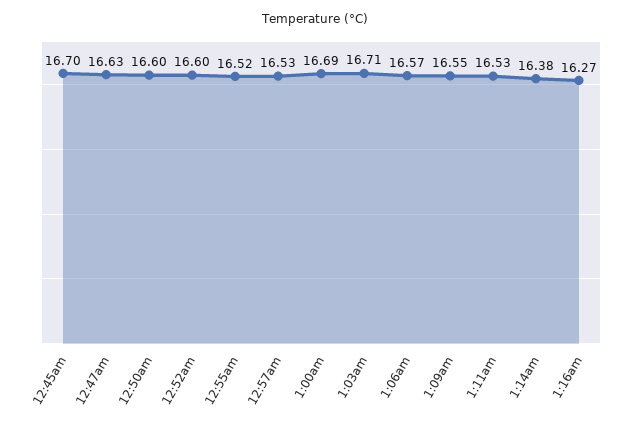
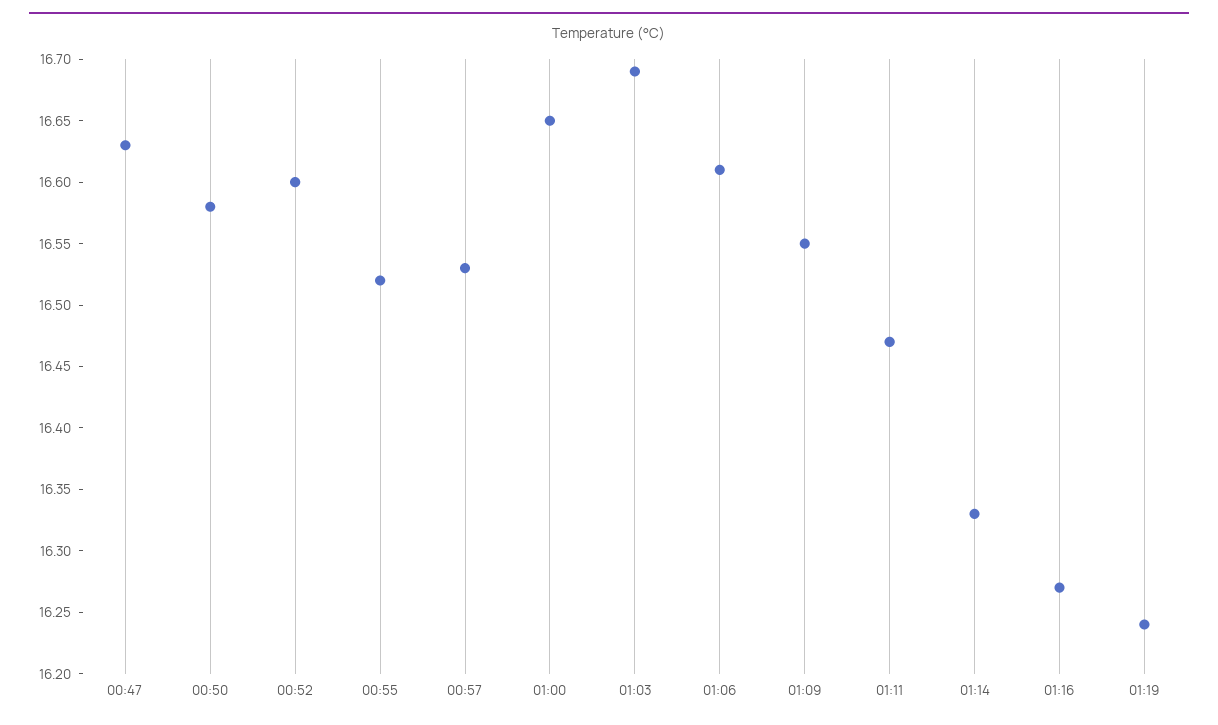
12:45am: 16.7 -> none
12:50am: 16.6 -> 16.58
1:00am: 16.69 -> 16.65
1:03am: 16.71 -> 16.69
1:06am: 16.57 -> 16.61
1:11am: 16.53 -> 16.47
1:14am: 16.38 -> 16.33
01:19: none -> 16.24

